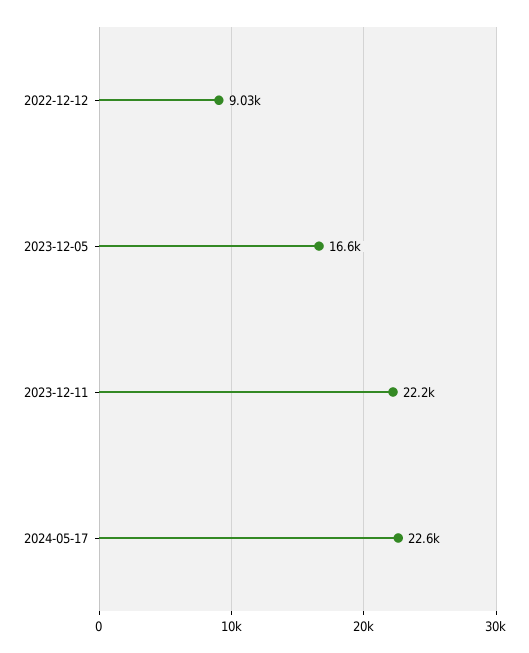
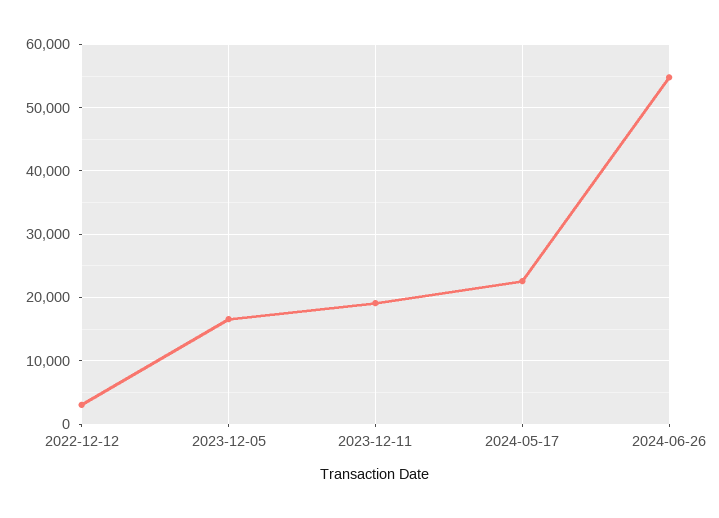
2022-12-12: 9030 -> 3000
2023-12-11: 22200 -> 19000
2024-06-26: none -> 55000

